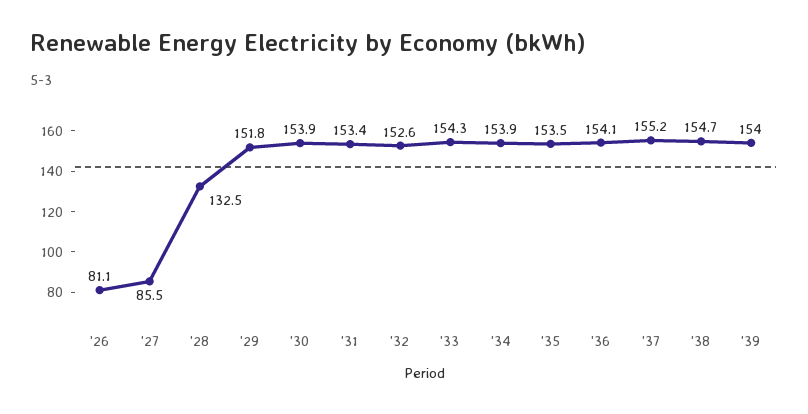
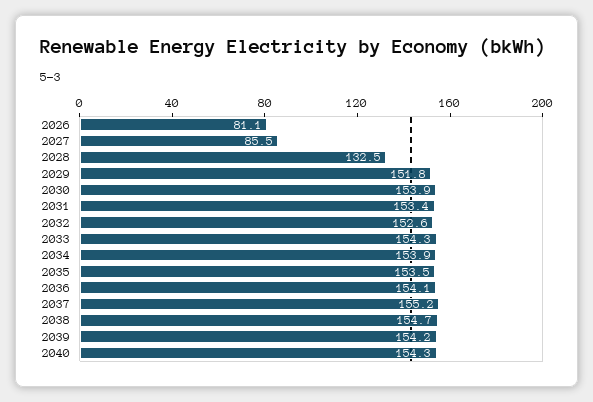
'39: 154 -> 154.2
2040: none -> 154.3

